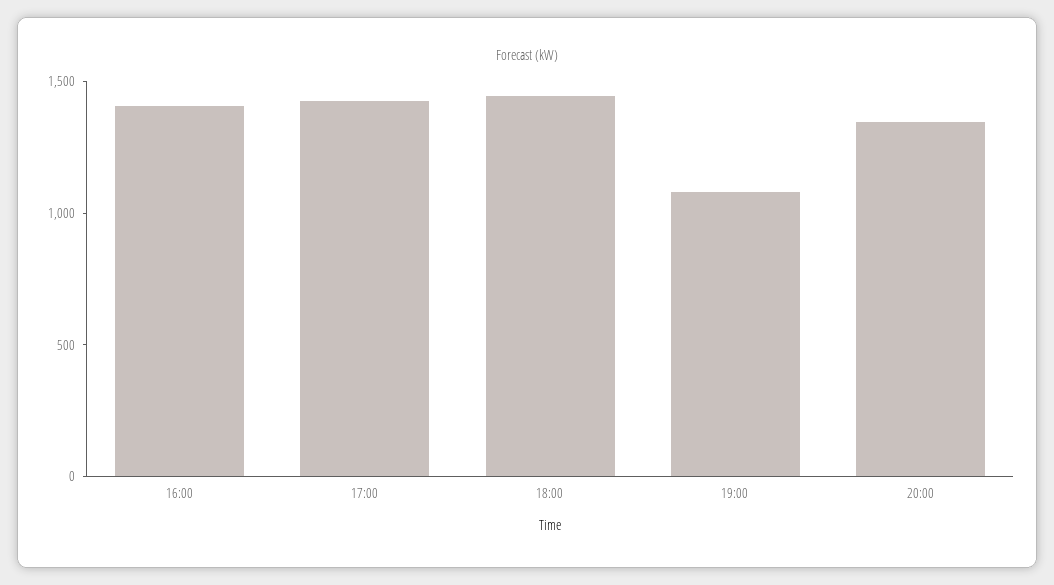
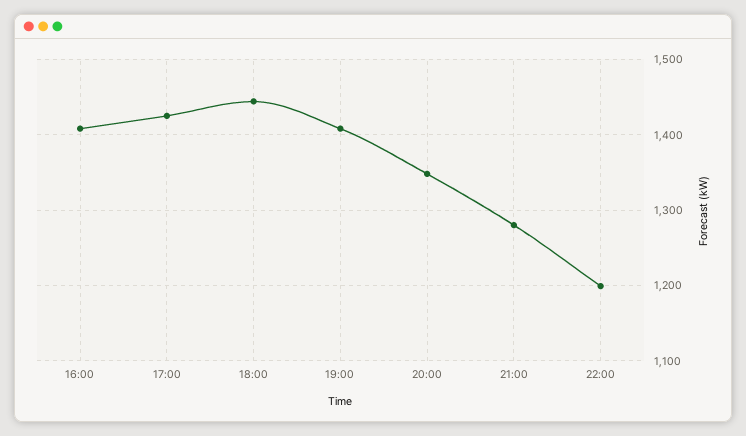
19:00: 1100 -> 1410
21:00: none -> 1280
22:00: none -> 1200

